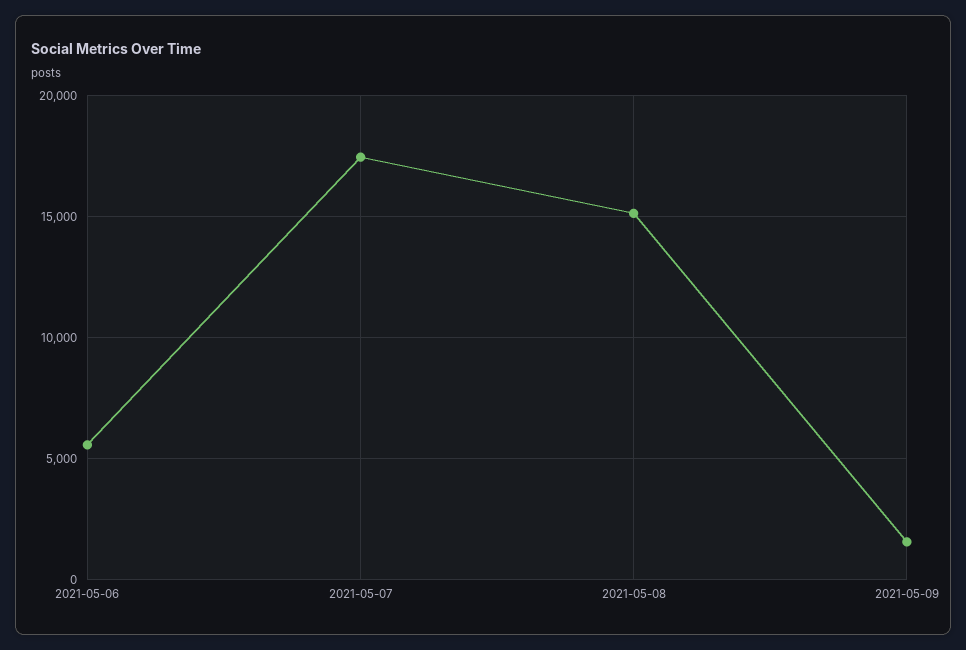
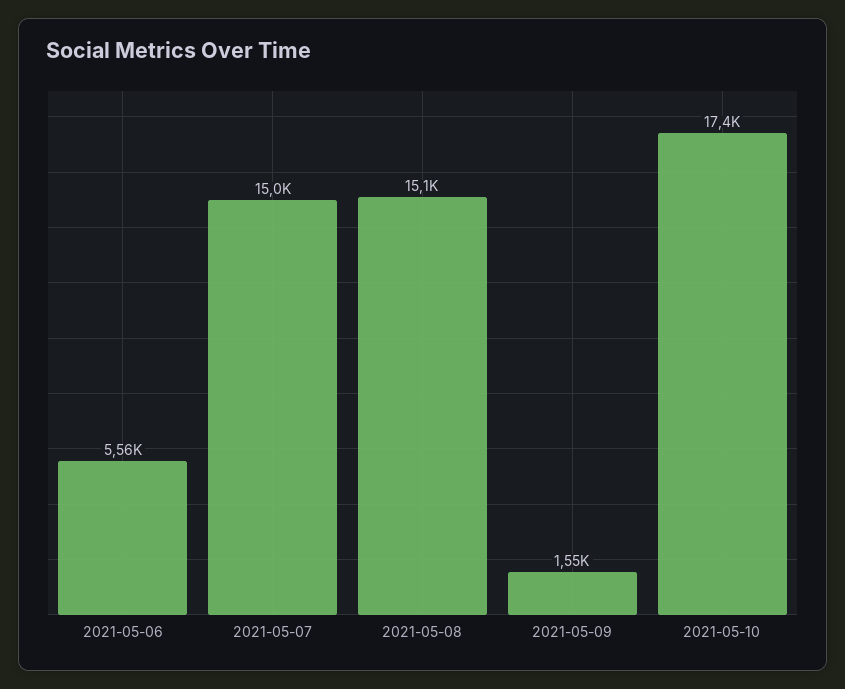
2021-05-07: 17500 -> 15000
2021-05-10: none -> 17400

